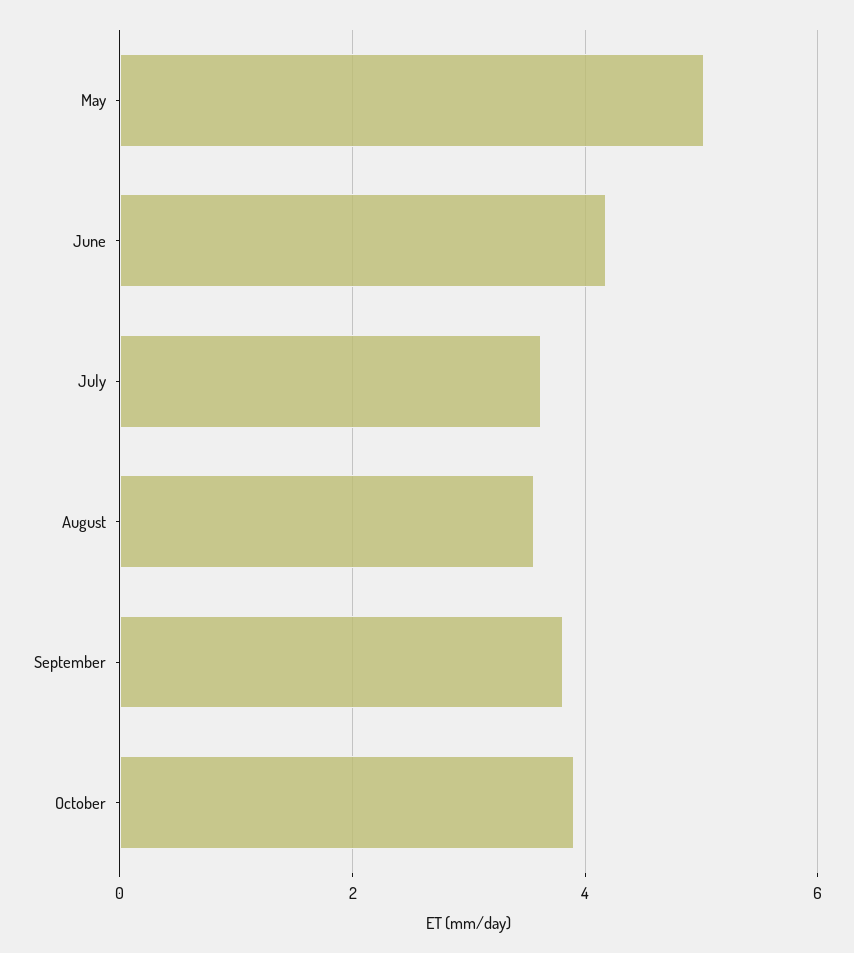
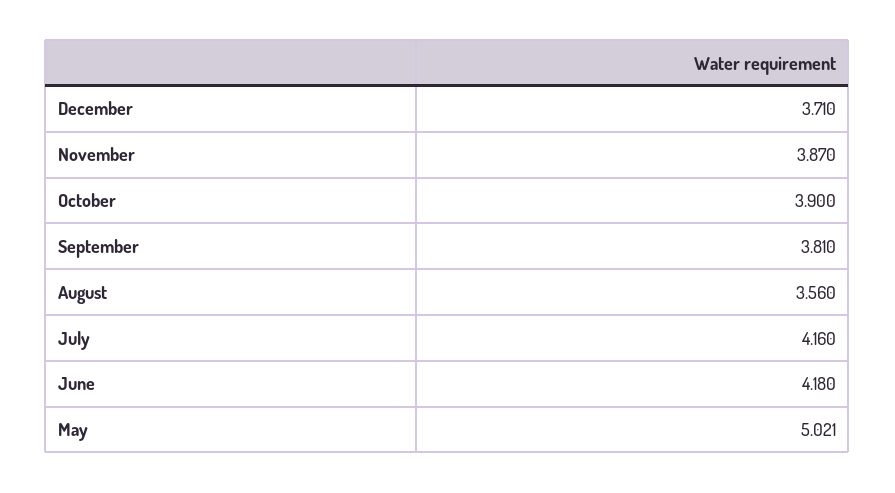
July: 3.6 -> 4.16
December: none -> 3.71
November: none -> 3.87

